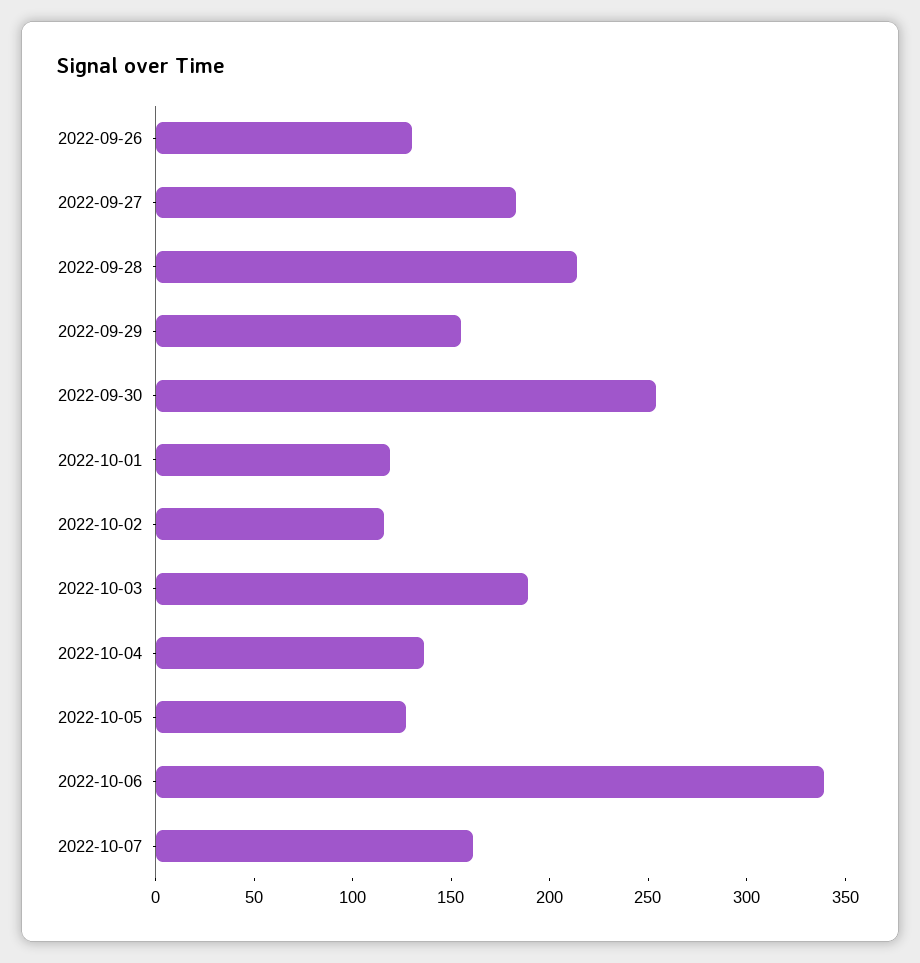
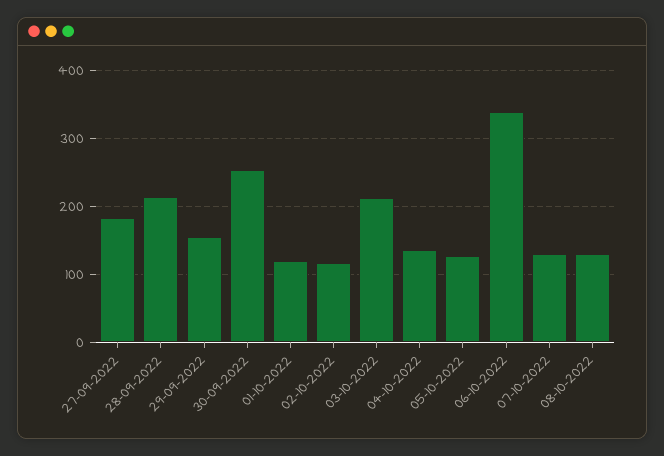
2022-09-26: 130 -> none
2022-10-03: 190 -> 210
2022-10-07: 160 -> 130
08-10-2022: none -> 130

